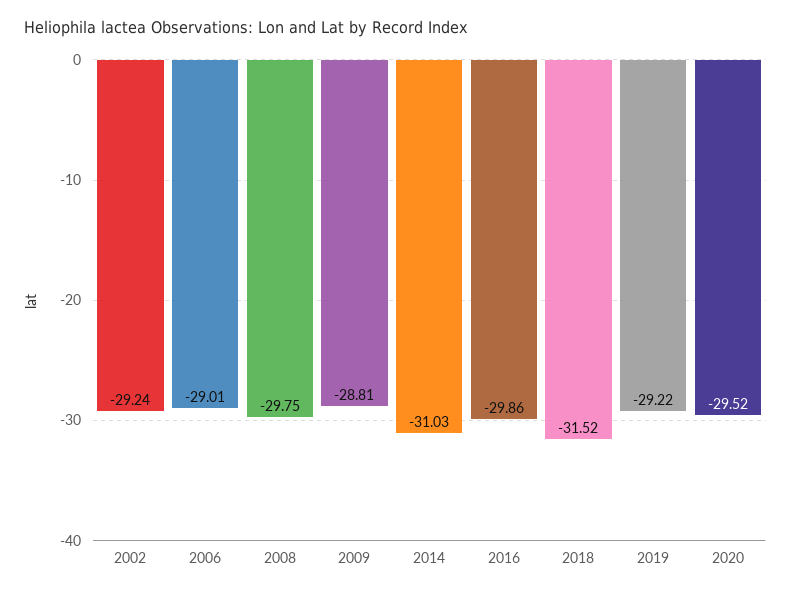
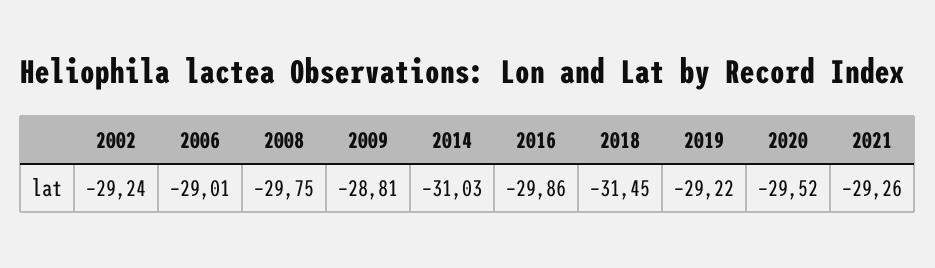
2018: -31.52 -> -31.45
2021: none -> -29.26

